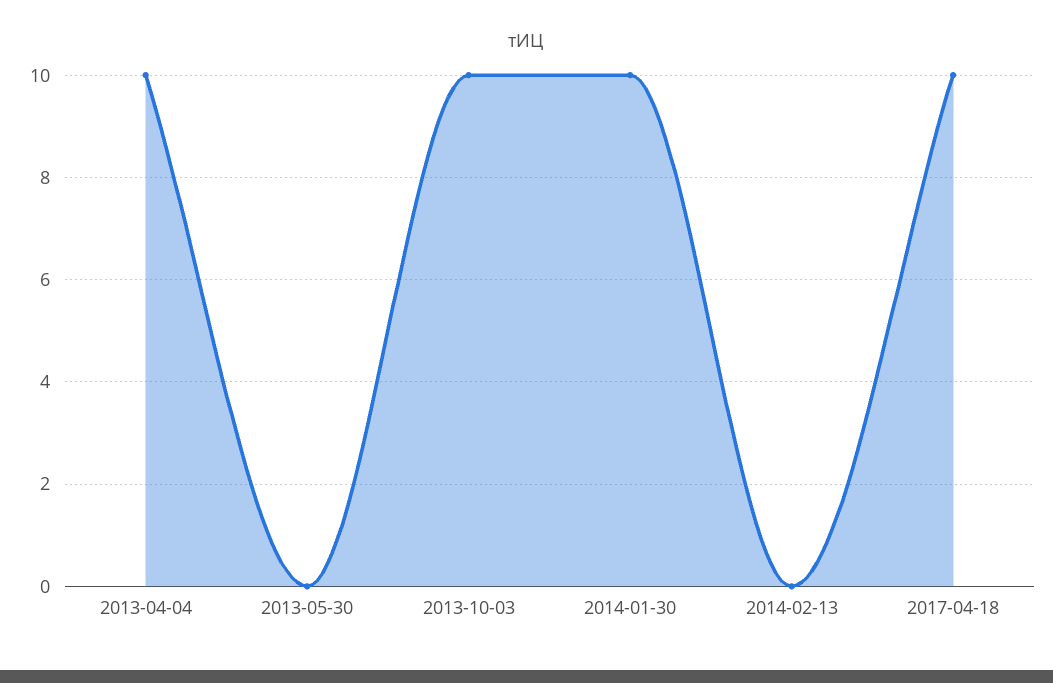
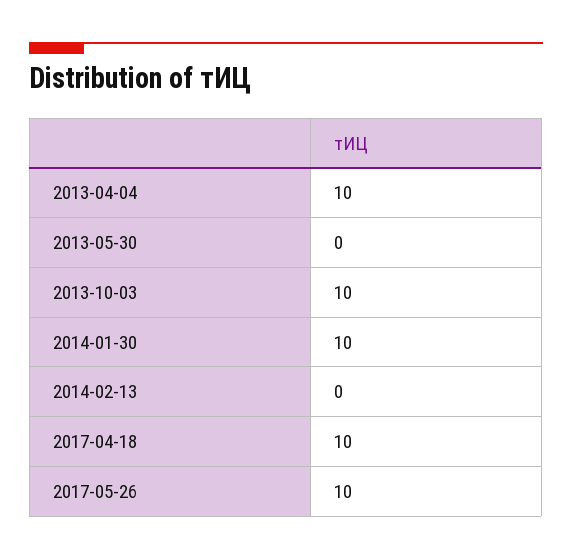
2017-05-26: none -> 10

